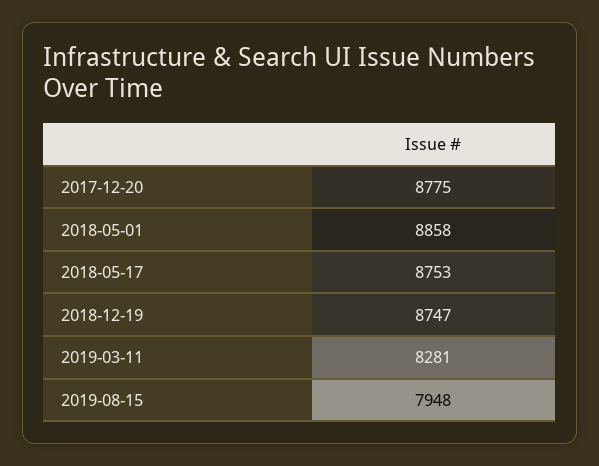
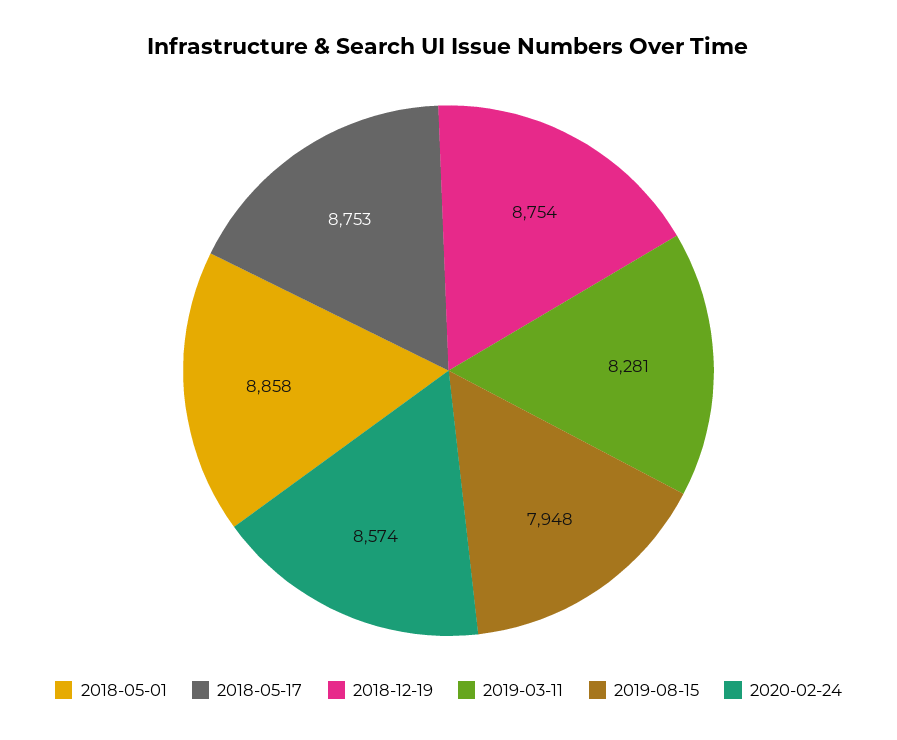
2017-12-20: 8775 -> none
2018-12-19: 8747 -> 8754
2020-02-24: none -> 8574

